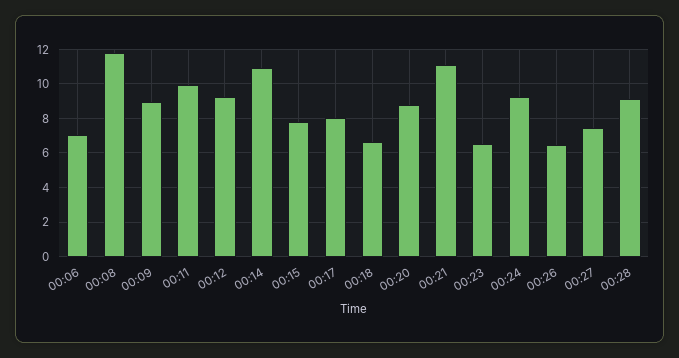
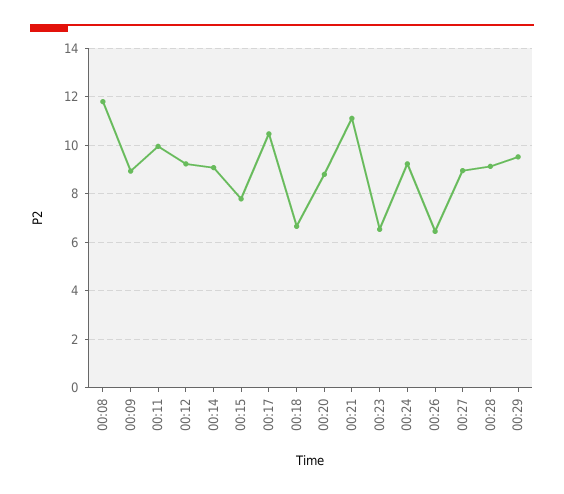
00:06: 7 -> none
00:14: 11 -> 9
00:17: 8 -> 10.5
00:27: 7.5 -> 9
00:29: none -> 9.5

